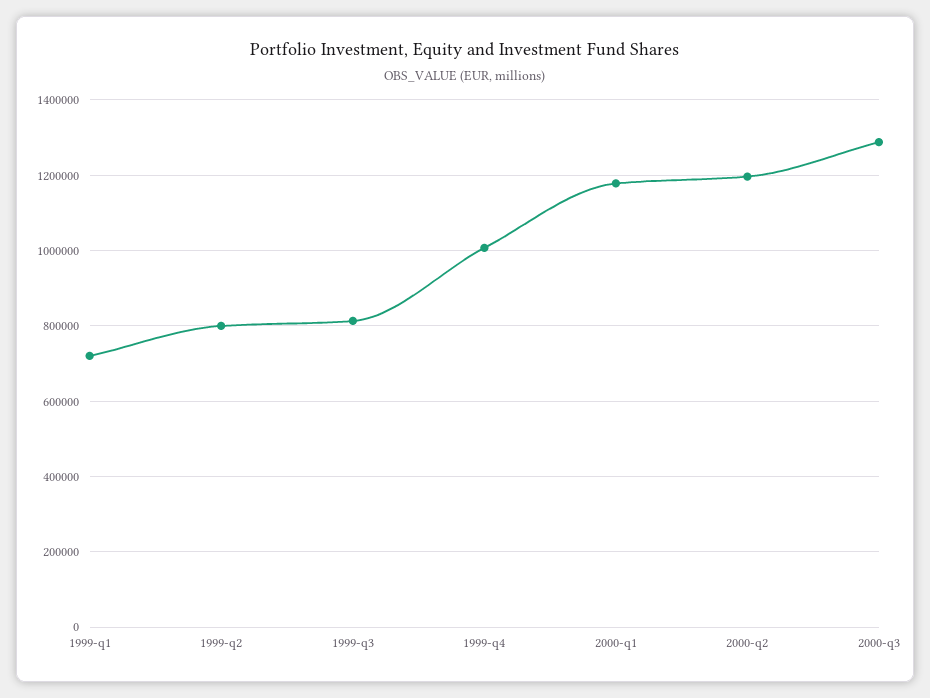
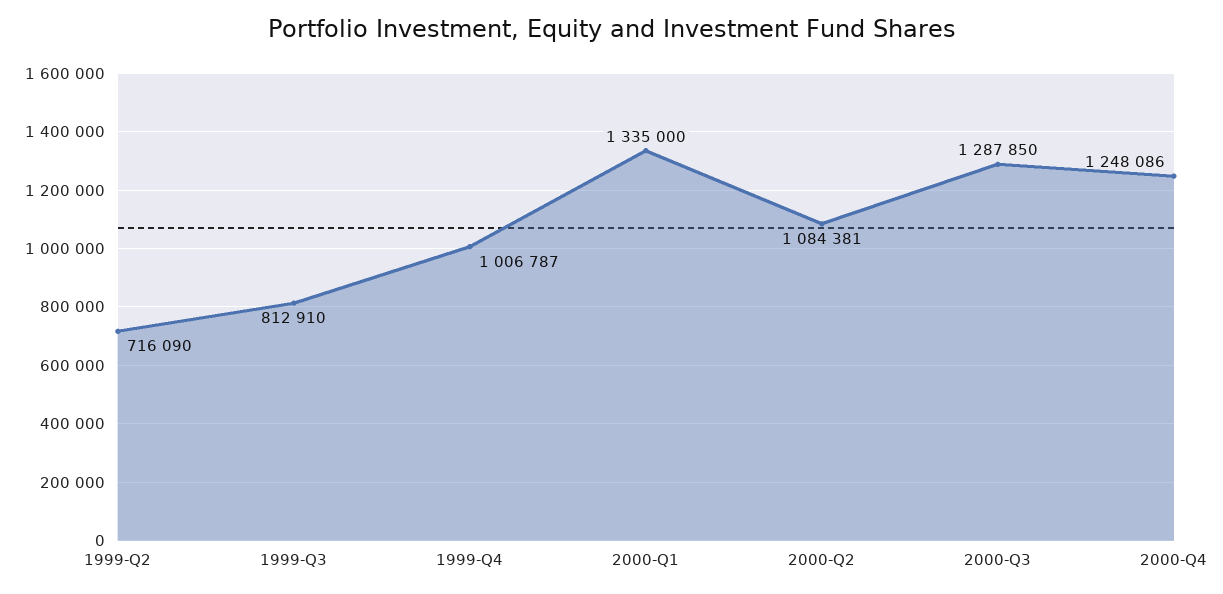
1999-q1: 720000 -> none
1999-q2: 800000 -> 716090
2000-q1: 1180000 -> 1335000
2000-q2: 1200000 -> 1084381
2000-Q4: none -> 1248086

